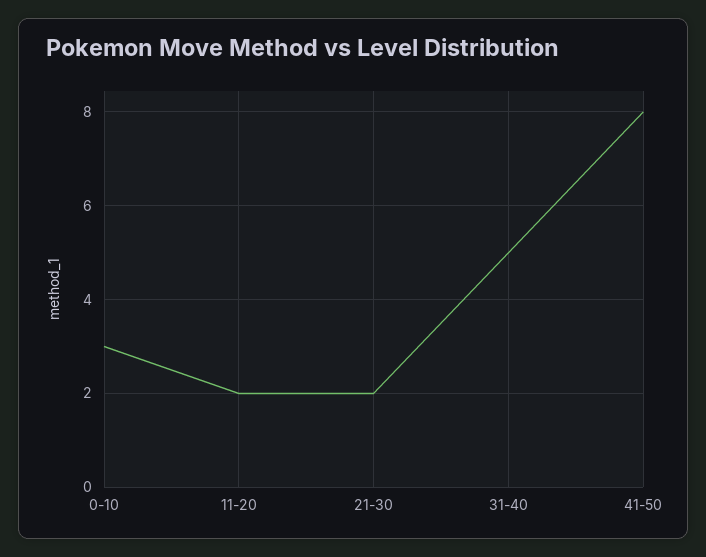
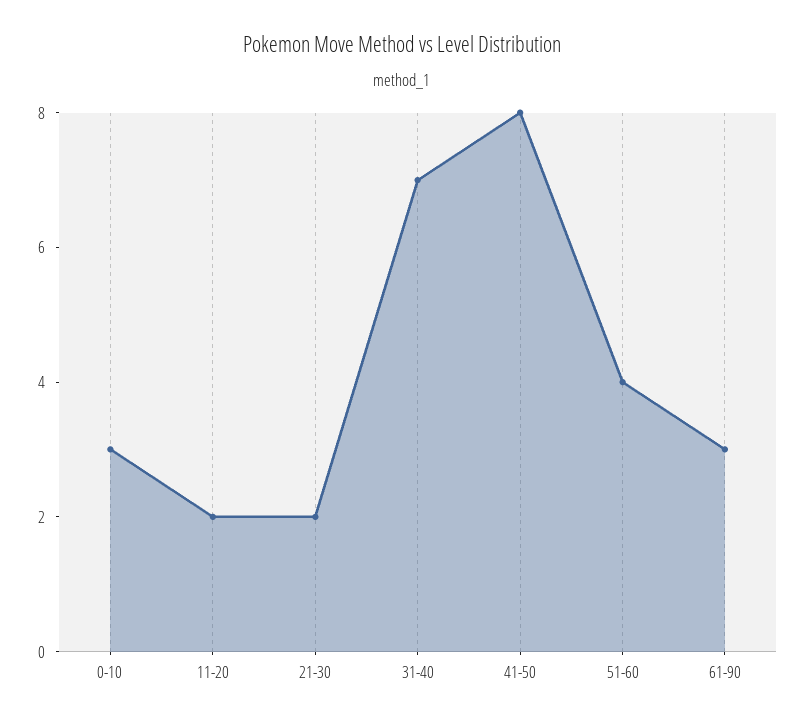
31-40: 5 -> 7
51-60: none -> 4
61-90: none -> 3

